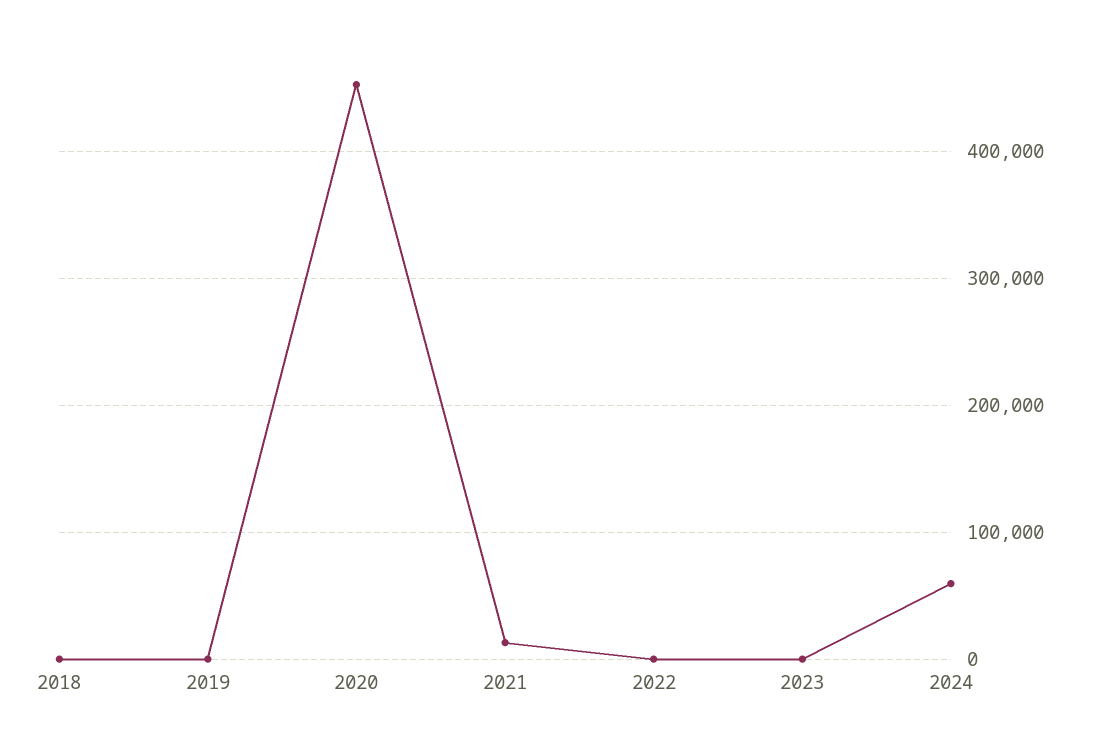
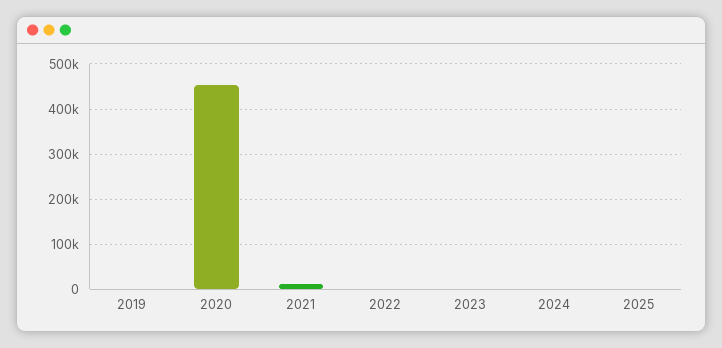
2018: 0 -> none
2024: 60000 -> 0
2025: none -> 0

